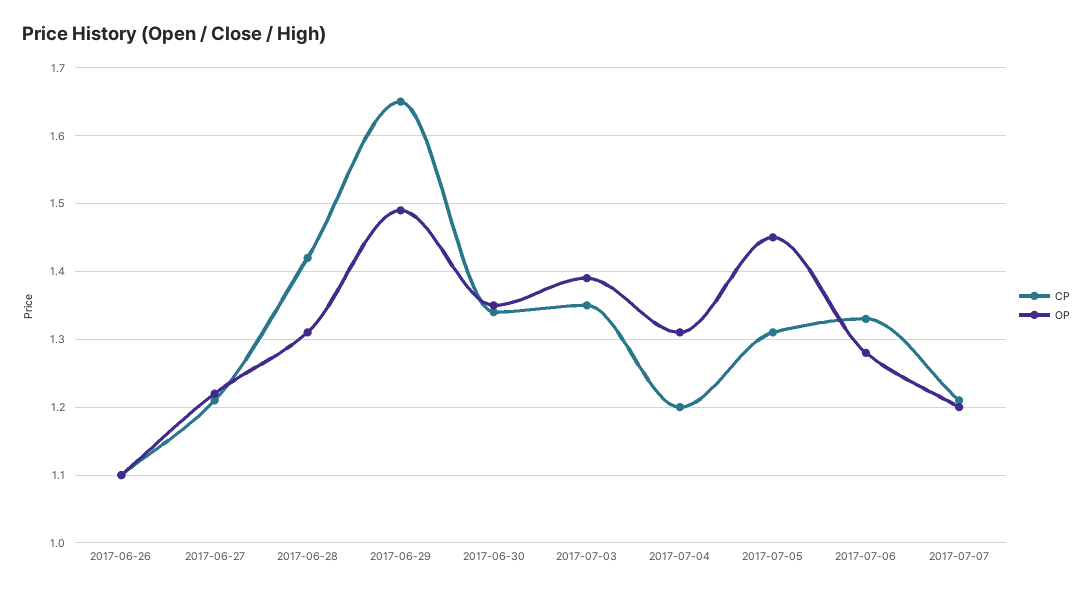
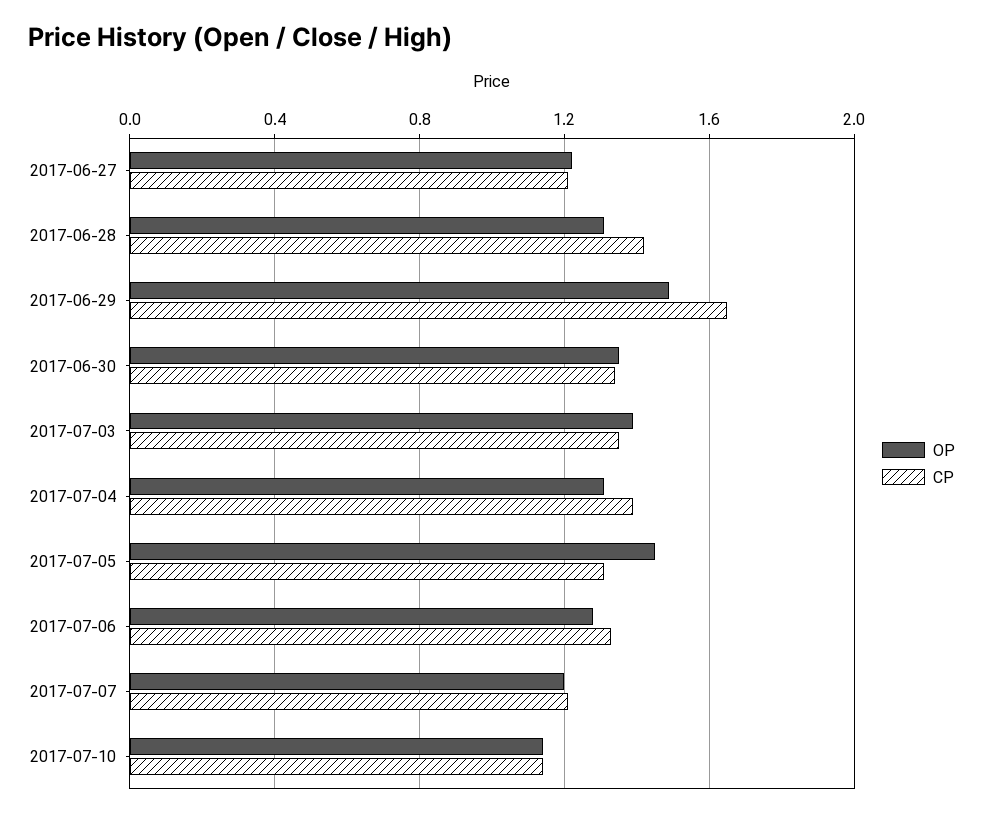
CP, 2017-06-26: 1.1 -> none
OP, 2017-06-26: 1.1 -> none
CP, 2017-07-04: 1.2 -> 1.4
OP, 2017-07-10: none -> 1.15
CP, 2017-07-10: none -> 1.15

